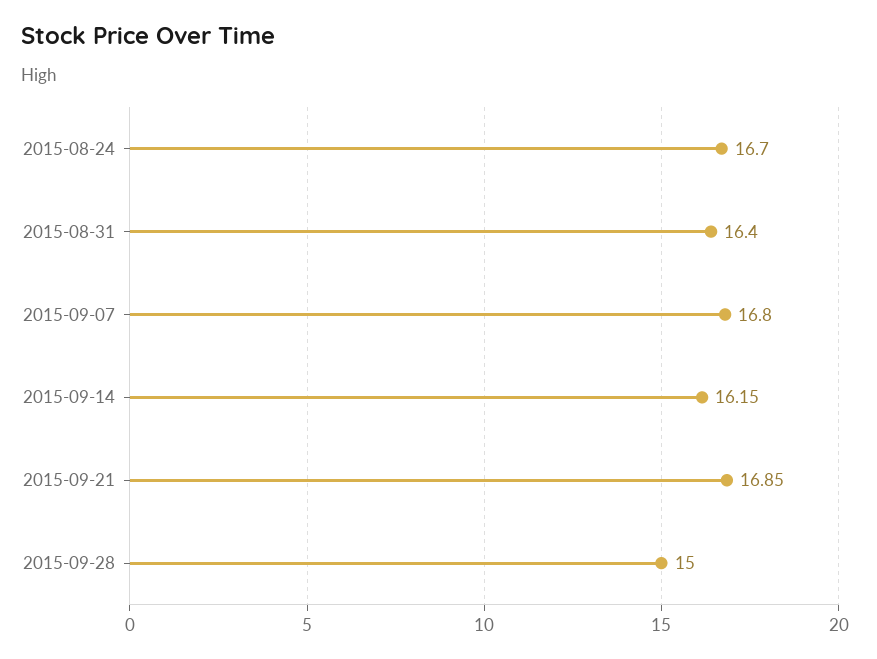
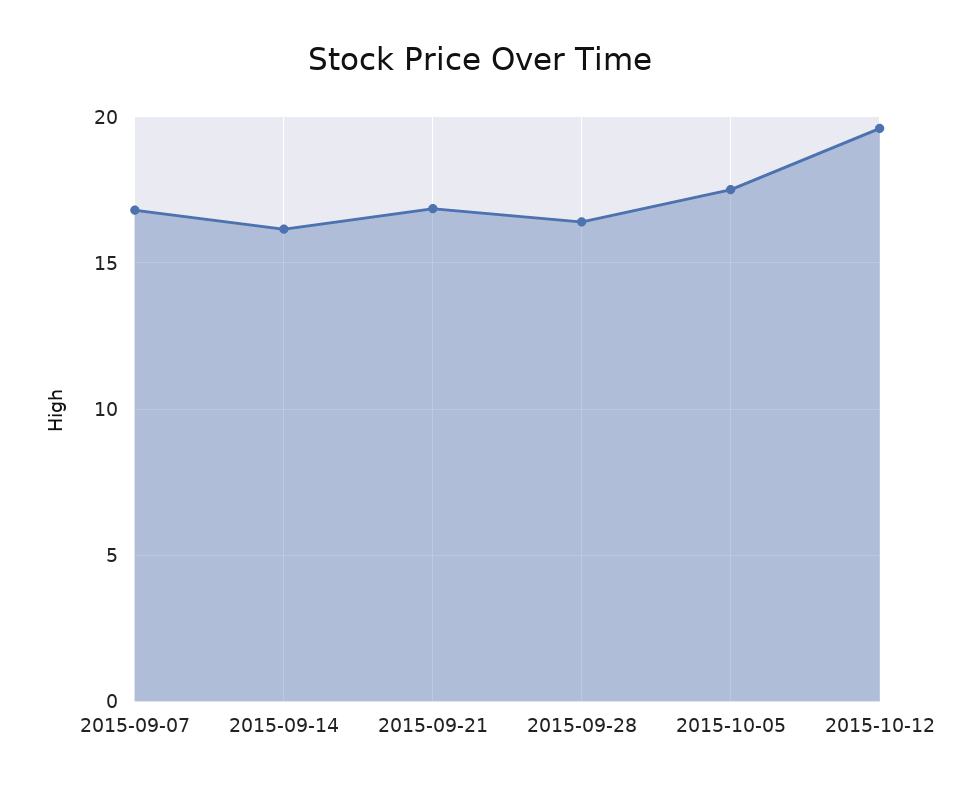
2015-08-24: 16.7 -> none
2015-08-31: 16.4 -> none
2015-09-28: 15 -> 16.5
2015-10-05: none -> 17.5
2015-10-12: none -> 19.5

